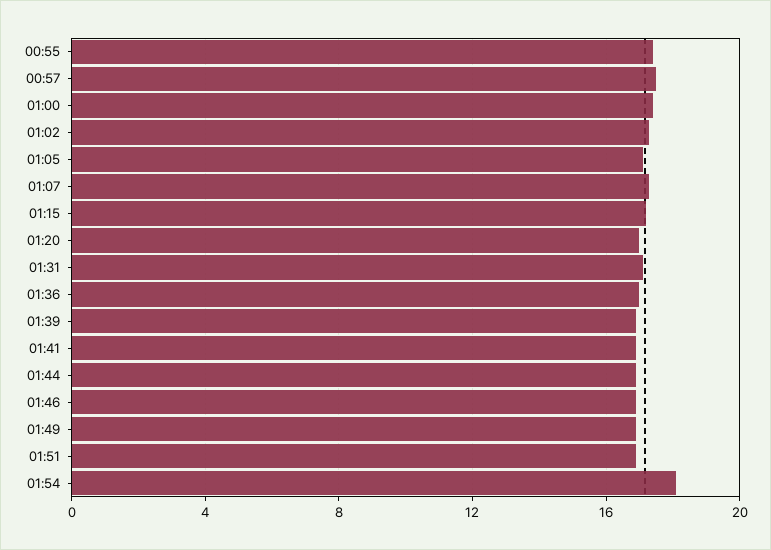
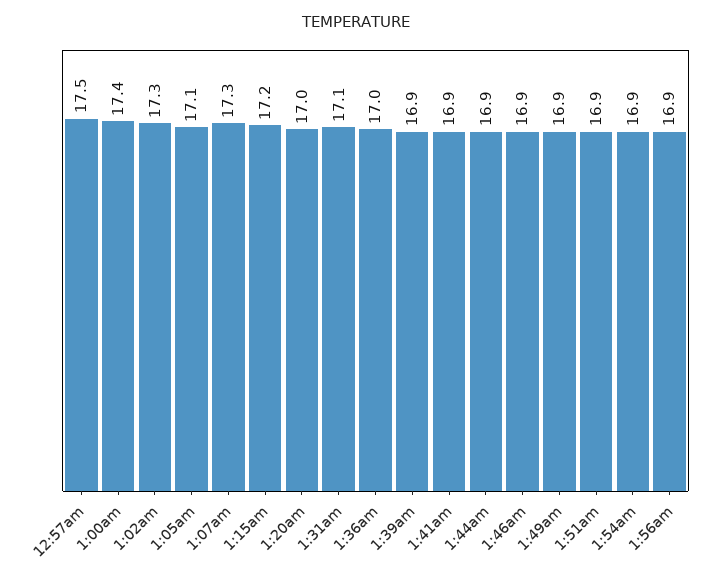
00:55: 17.5 -> none
01:54: 18 -> 16.9
1:56am: none -> 16.9

